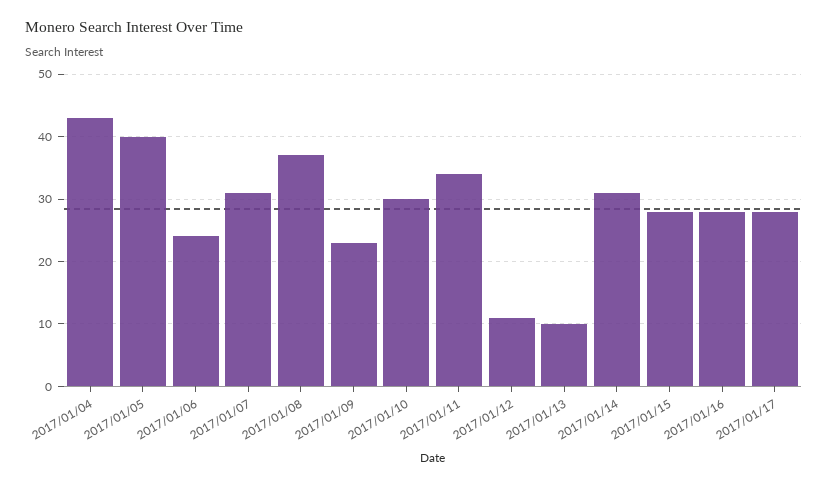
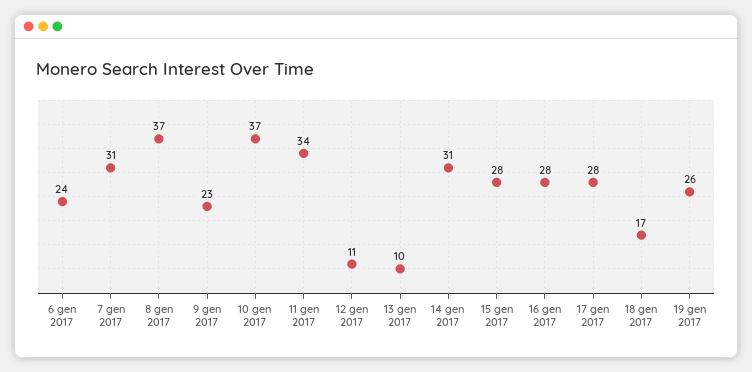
2017/01/04: 43 -> none
2017/01/05: 40 -> none
2017/01/10: 30 -> 37
18 gen 2017: none -> 17
19 gen 2017: none -> 26

